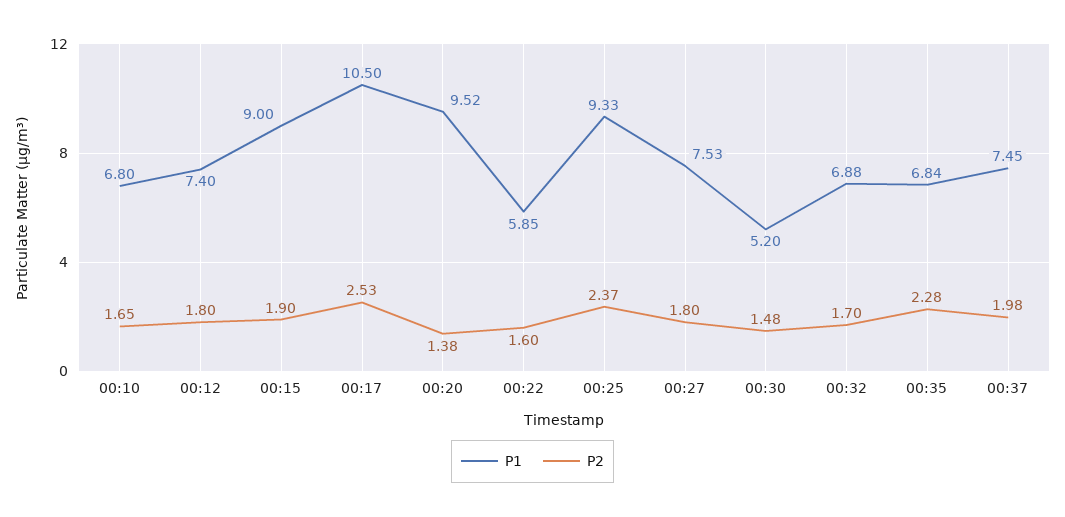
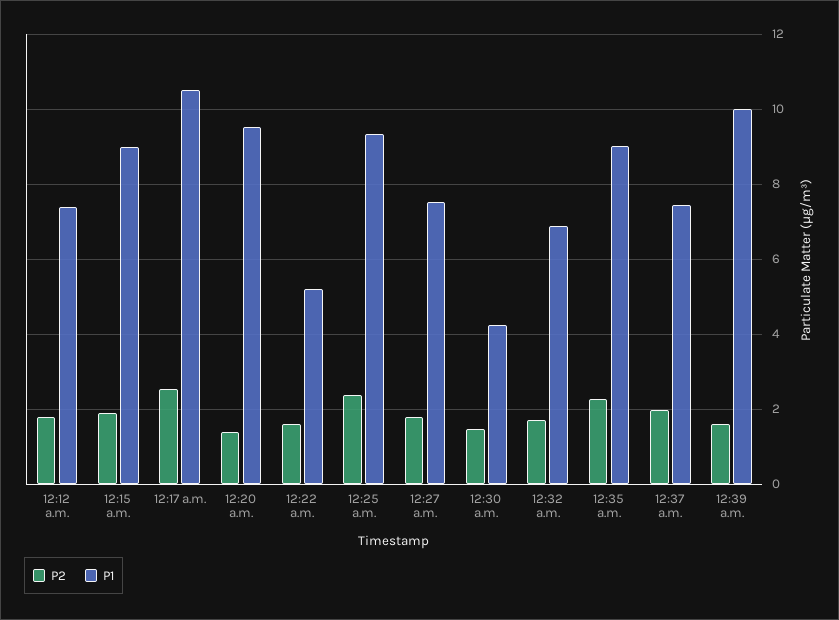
P1, 00:10: 6.8 -> none
P2, 00:10: 1.65 -> none
P1, 00:22: 5.85 -> 5.2
P1, 00:30: 5.2 -> 4.2
P1, 00:35: 6.84 -> 9
P2, 12:39 a.m.: none -> 1.6
P1, 12:39 a.m.: none -> 10

